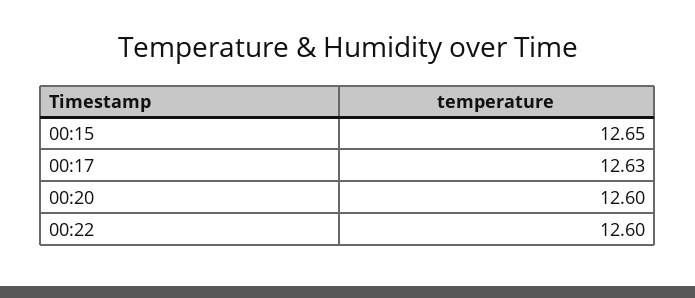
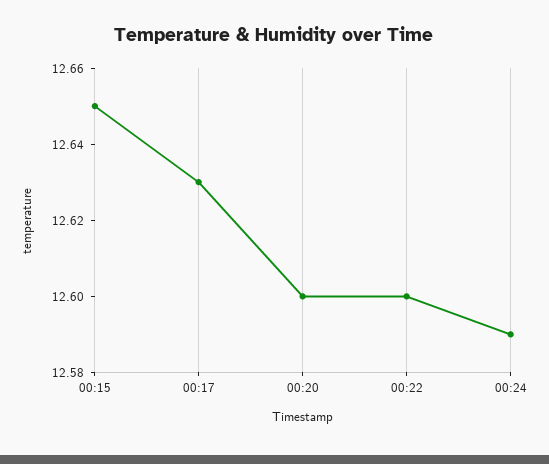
00:24: none -> 12.59

